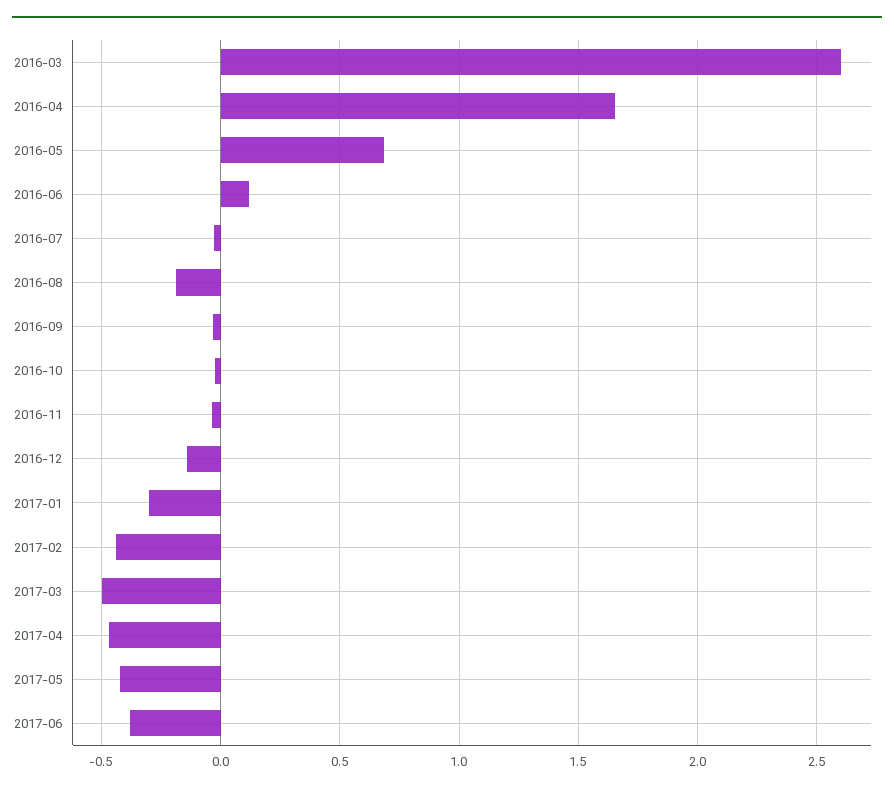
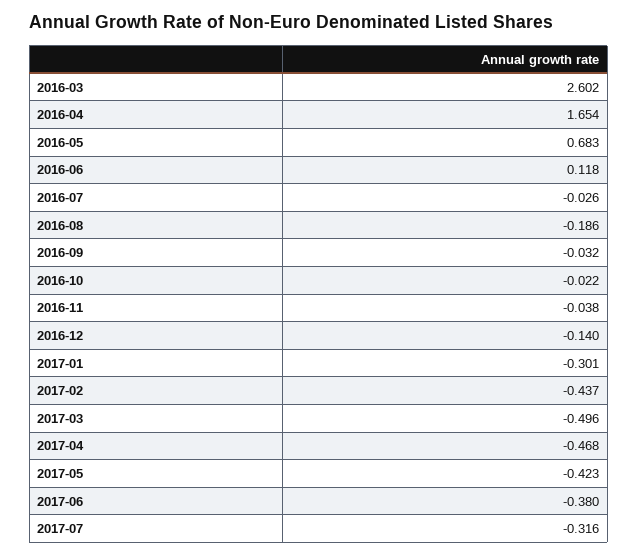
2017-07: none -> -0.316

